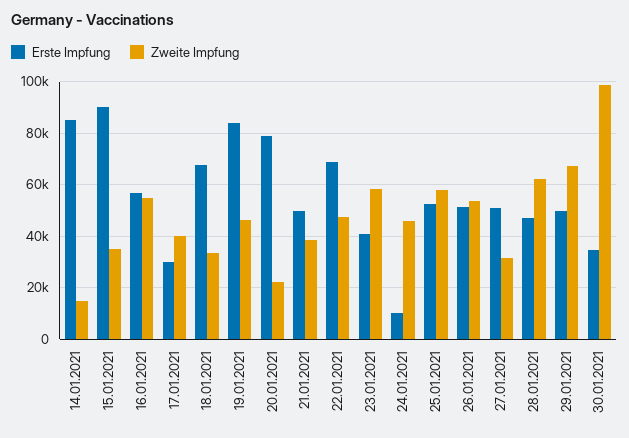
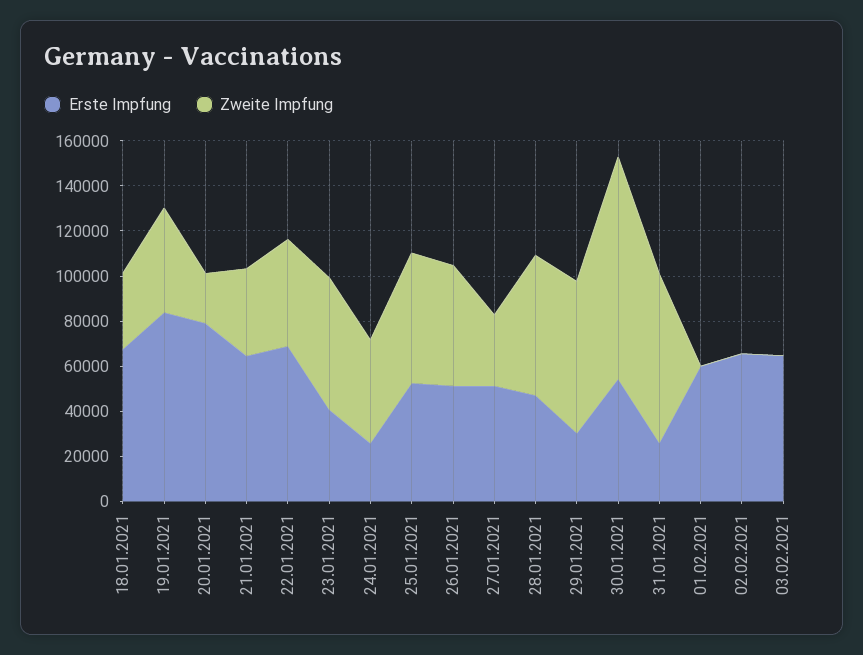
Erste Impfung, 14.01.2021: 85000 -> none
Zweite Impfung, 14.01.2021: 15000 -> none
Erste Impfung, 15.01.2021: 90000 -> none
Zweite Impfung, 15.01.2021: 35000 -> none
Erste Impfung, 16.01.2021: 57500 -> none
Zweite Impfung, 16.01.2021: 55000 -> none
Erste Impfung, 17.01.2021: 30000 -> none
Zweite Impfung, 17.01.2021: 40000 -> none
Erste Impfung, 21.01.2021: 50000 -> 65000
Erste Impfung, 24.01.2021: 10000 -> 25000
Erste Impfung, 29.01.2021: 50000 -> 30000
Erste Impfung, 30.01.2021: 35000 -> 55000
Erste Impfung, 31.01.2021: none -> 25000
Zweite Impfung, 31.01.2021: none -> 75000
Erste Impfung, 01.02.2021: none -> 60000
Zweite Impfung, 01.02.2021: none -> 0
Erste Impfung, 02.02.2021: none -> 65000
Zweite Impfung, 02.02.2021: none -> 0
Erste Impfung, 03.02.2021: none -> 65000
Zweite Impfung, 03.02.2021: none -> 0

